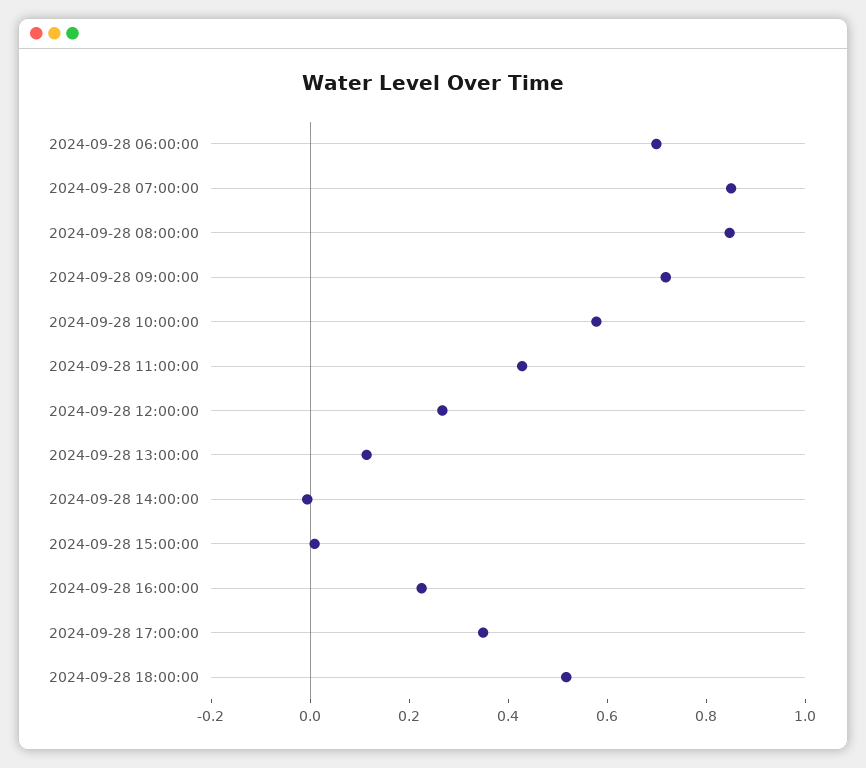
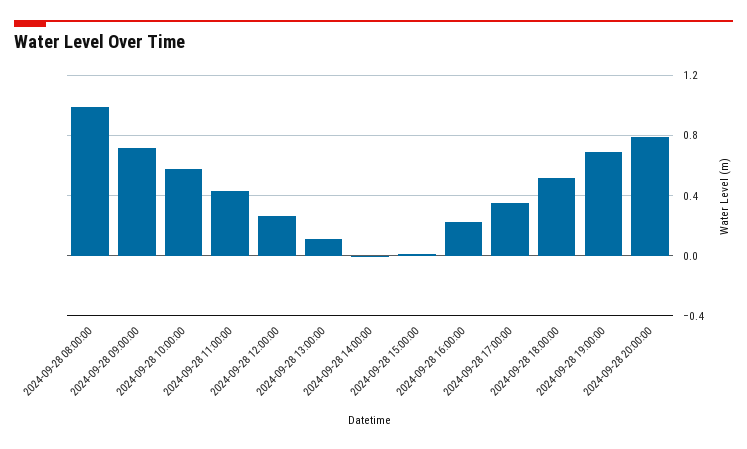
2024-09-28 06:00:00: 0.7 -> none
2024-09-28 07:00:00: 0.85 -> none
2024-09-28 08:00:00: 0.85 -> 1
2024-09-28 19:00:00: none -> 0.7
2024-09-28 20:00:00: none -> 0.8

